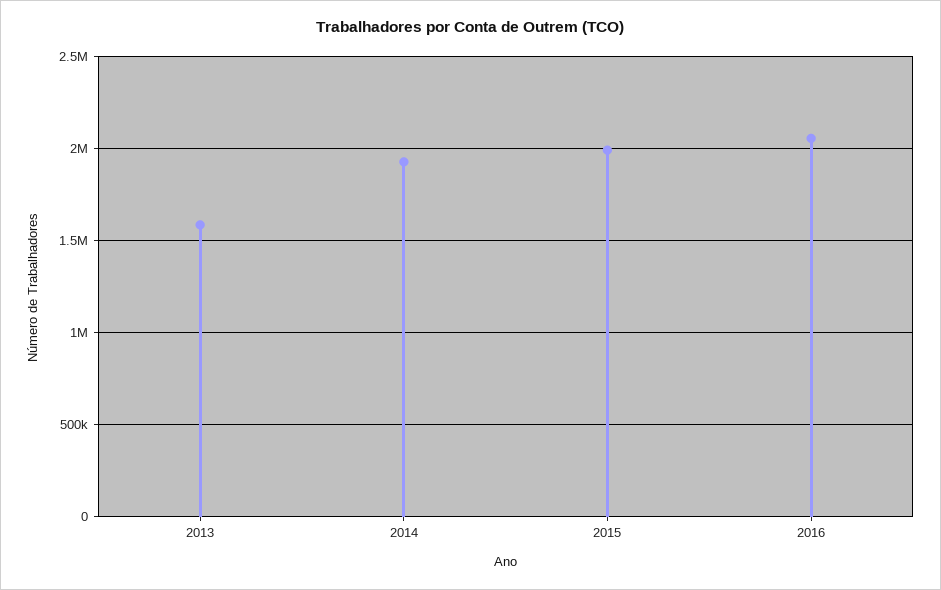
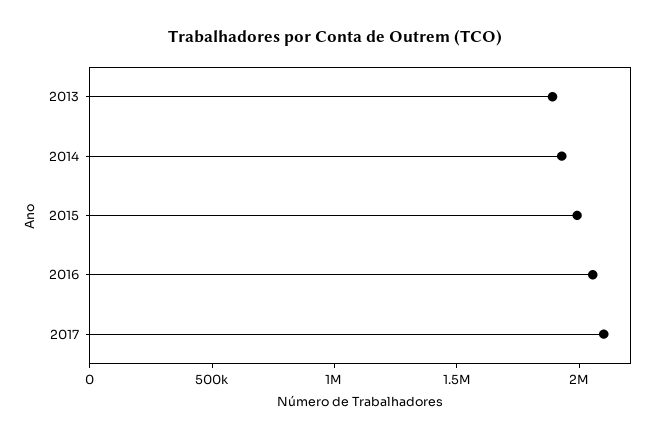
2013: 1600000 -> 1900000
2017: none -> 2100000

